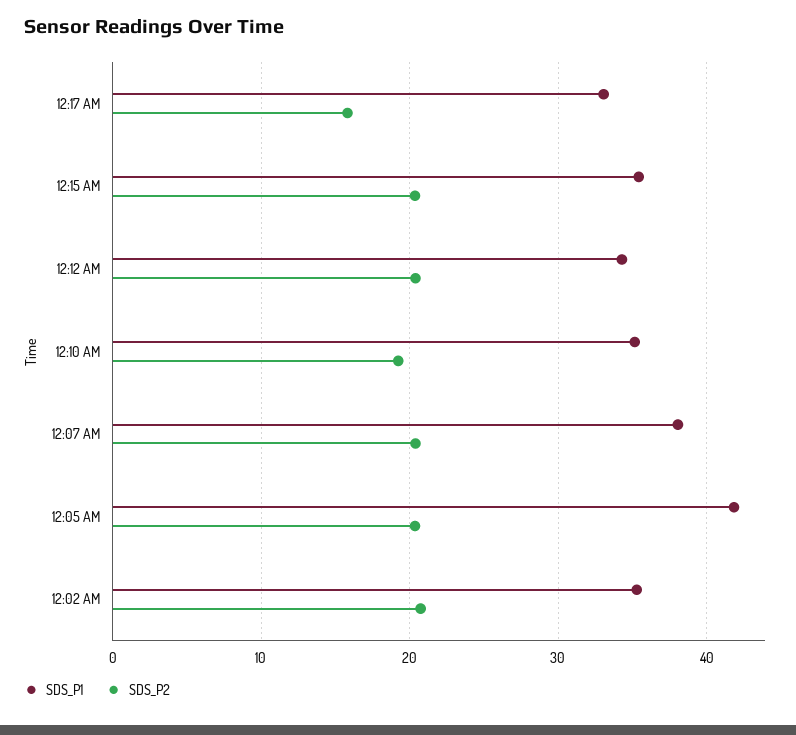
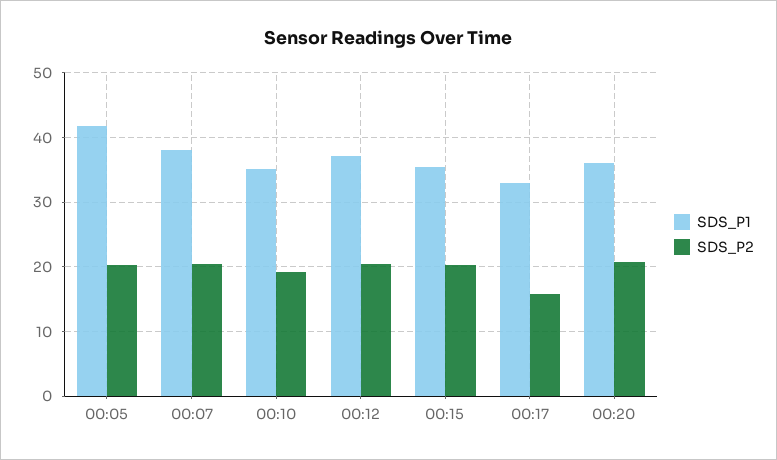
SDS_P1, 12:12 AM: 34 -> 37
SDS_P1, 12:02 AM: 35 -> none
SDS_P2, 12:02 AM: 21 -> none
SDS_P1, 00:20: none -> 36
SDS_P2, 00:20: none -> 21

